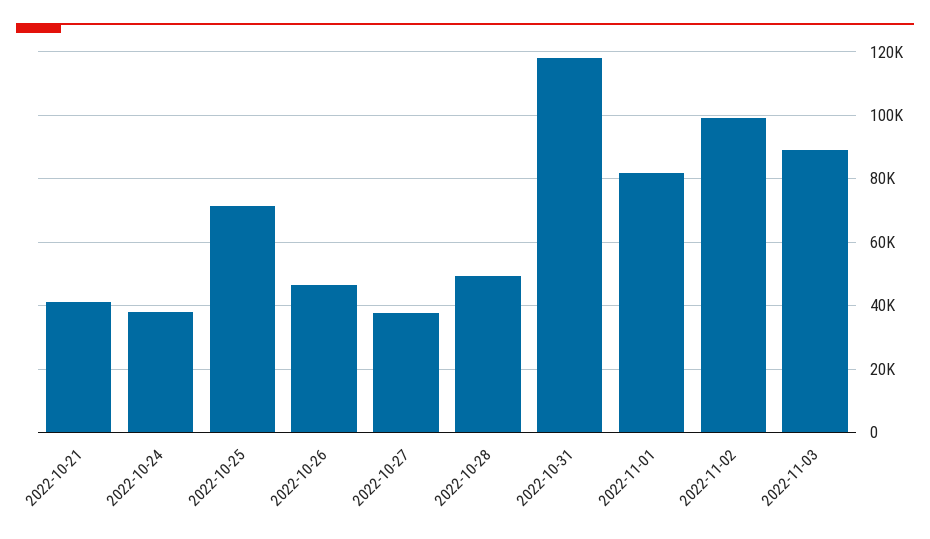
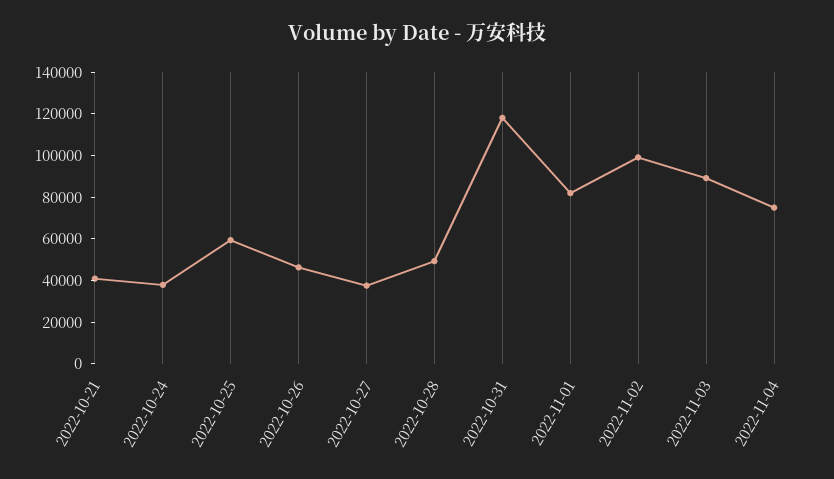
2022-10-25: 72000 -> 60000
2022-11-04: none -> 75000

